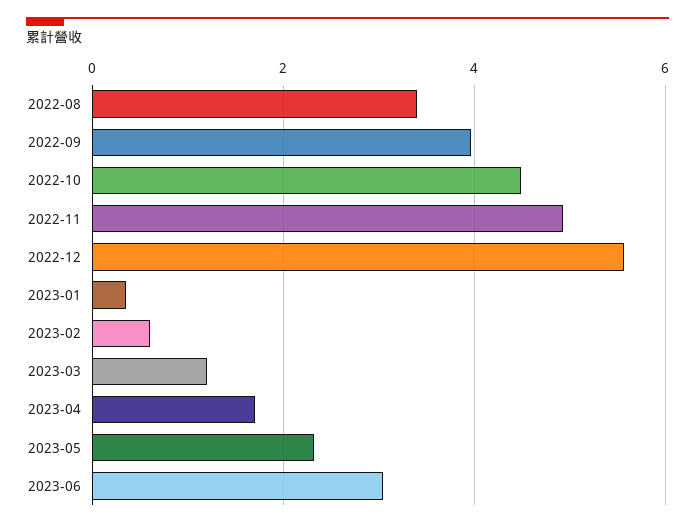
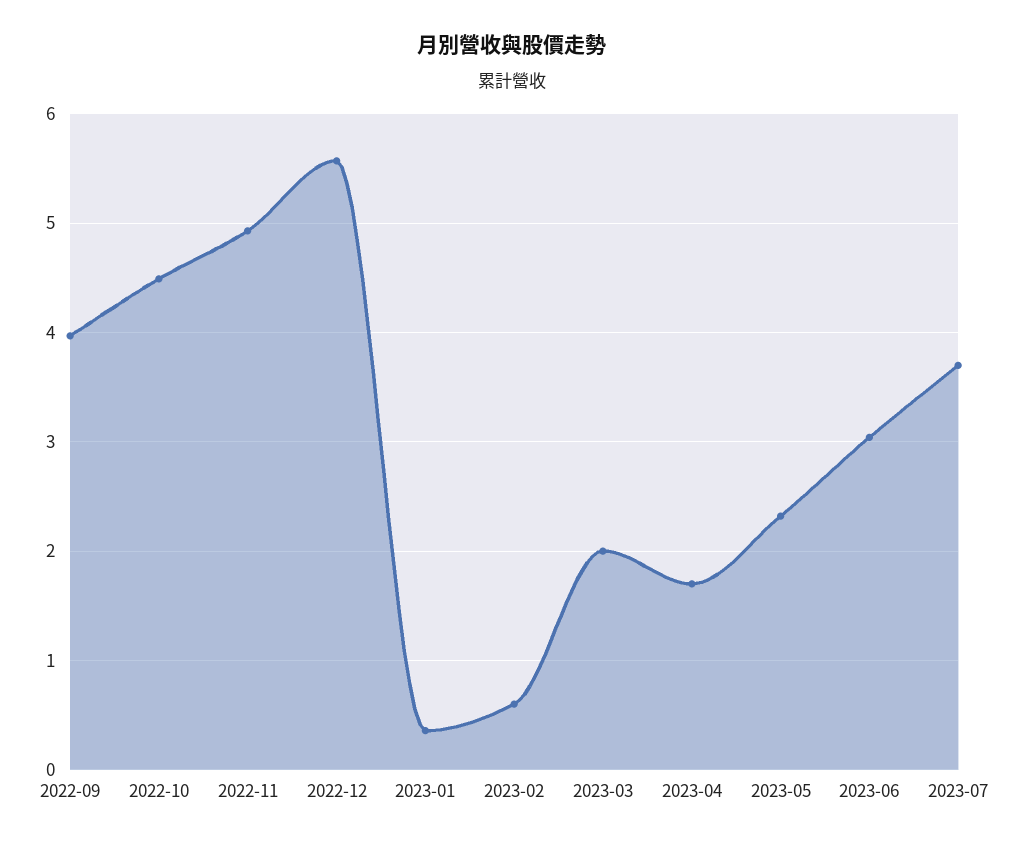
2022-08: 3.4 -> none
2023-03: 1.2 -> 2
2023-07: none -> 3.7

